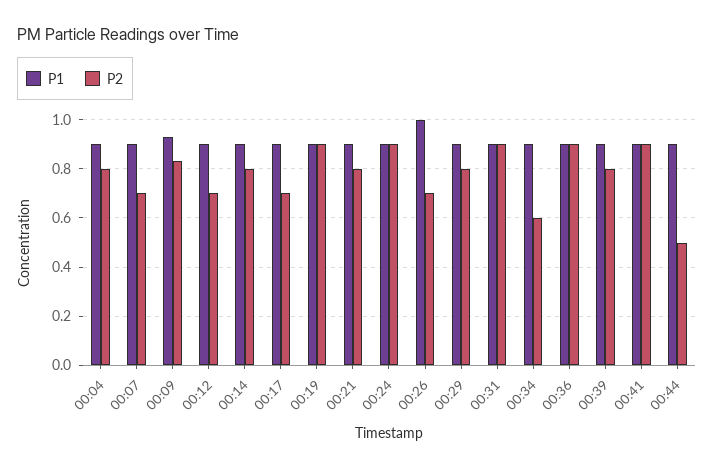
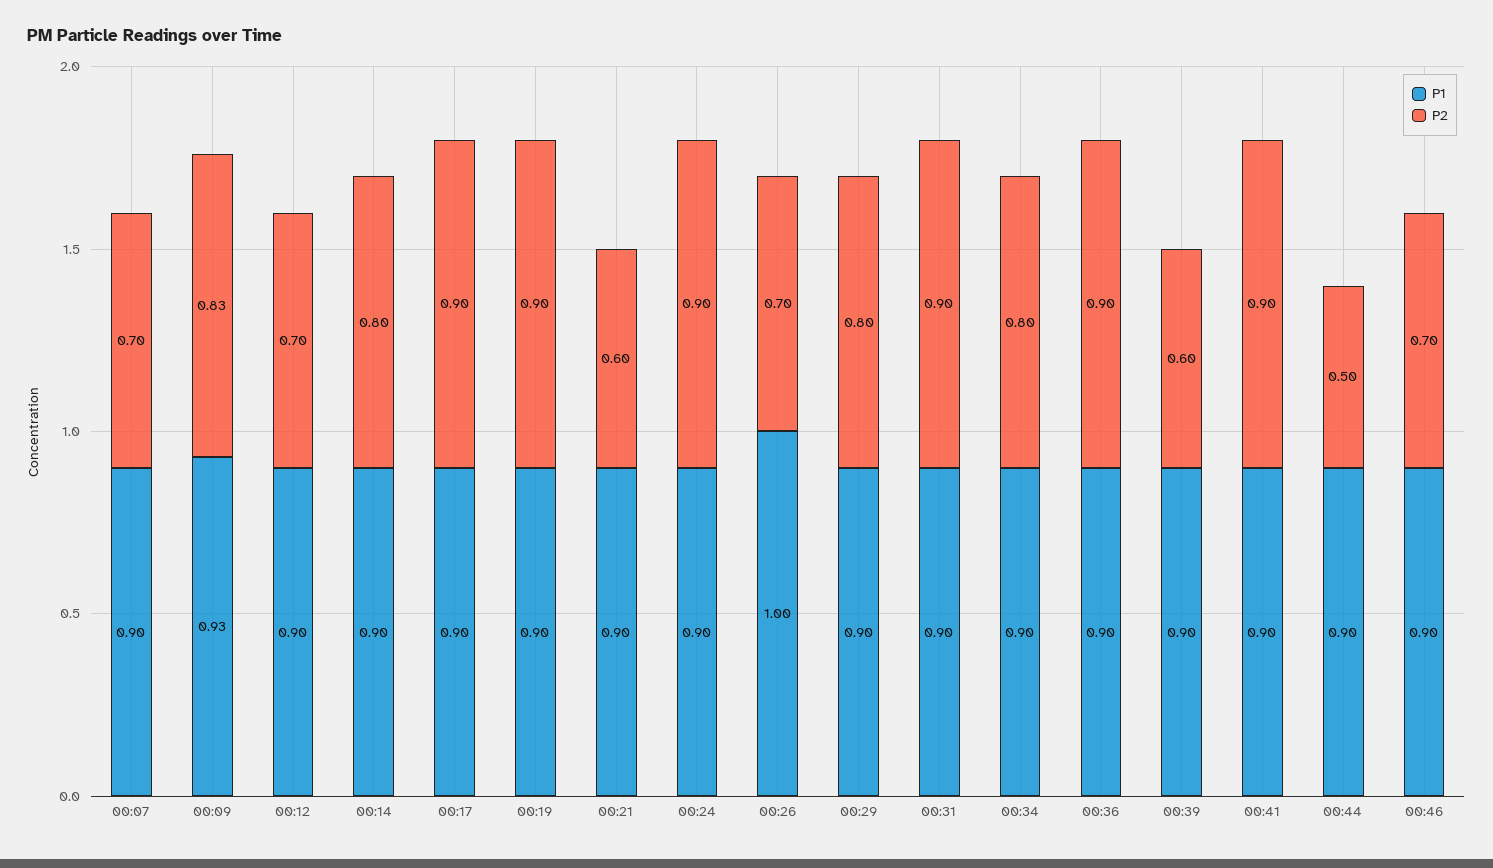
P1, 00:04: 0.9 -> none
P2, 00:04: 0.8 -> none
P2, 00:17: 0.7 -> 0.9
P2, 00:21: 0.8 -> 0.6
P2, 00:34: 0.6 -> 0.8
P2, 00:39: 0.8 -> 0.6
P1, 00:46: none -> 0.9
P2, 00:46: none -> 0.7

